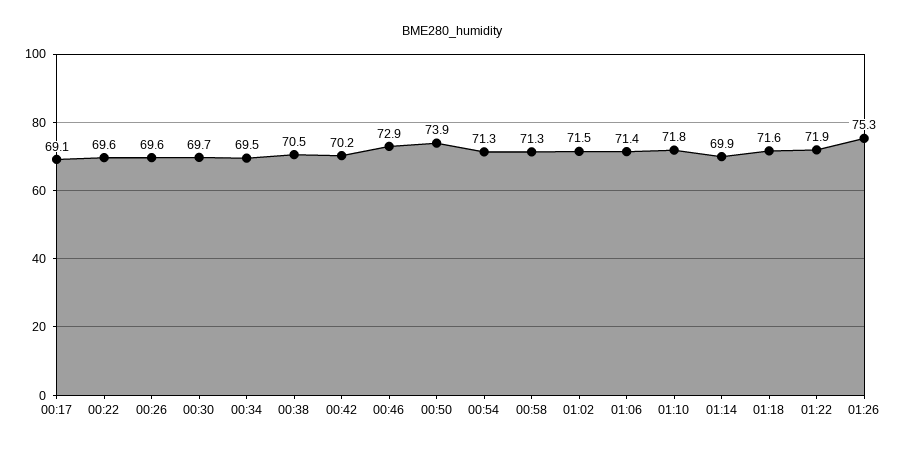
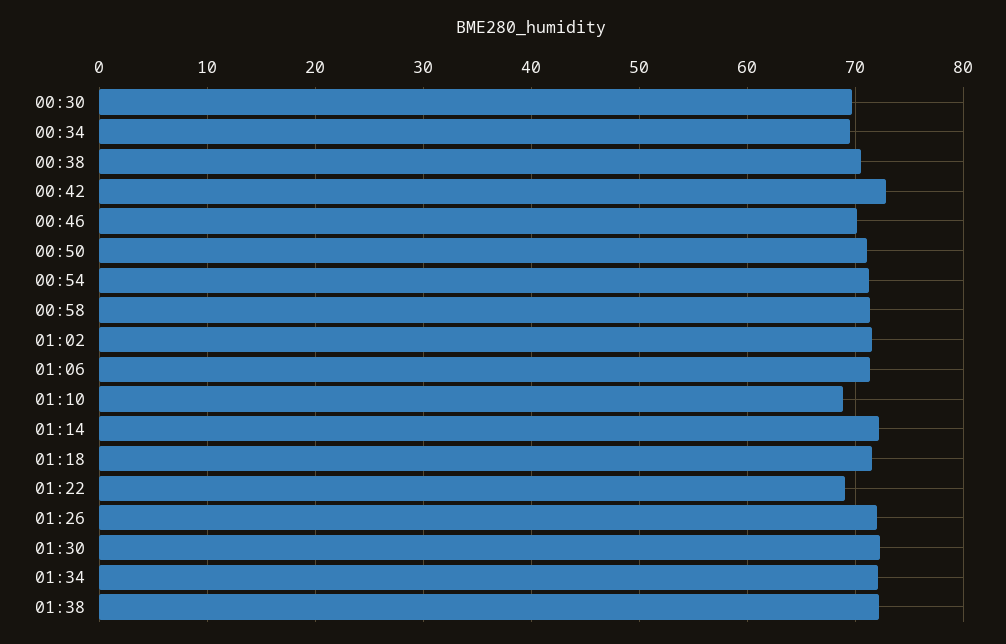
00:17: 69.1 -> none
00:22: 69.6 -> none
00:26: 69.6 -> none
00:42: 70.2 -> 73
00:46: 72.9 -> 70
00:50: 73.9 -> 71
01:10: 71.8 -> 69
01:14: 69.9 -> 72
01:22: 71.9 -> 69
01:26: 75.3 -> 72
01:30: none -> 72
01:34: none -> 72
01:38: none -> 72

